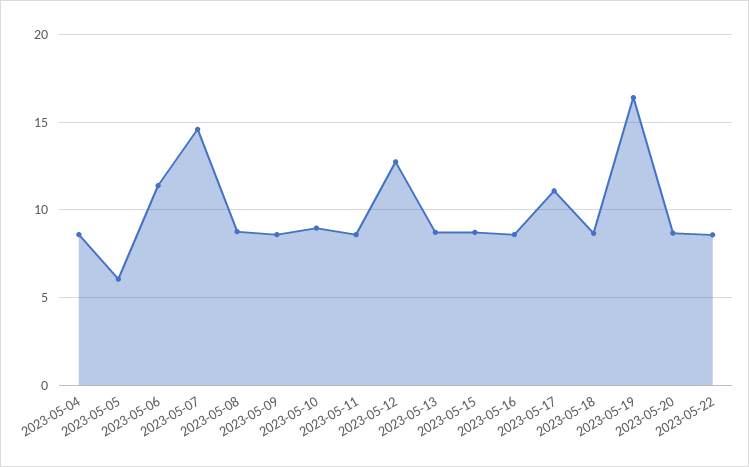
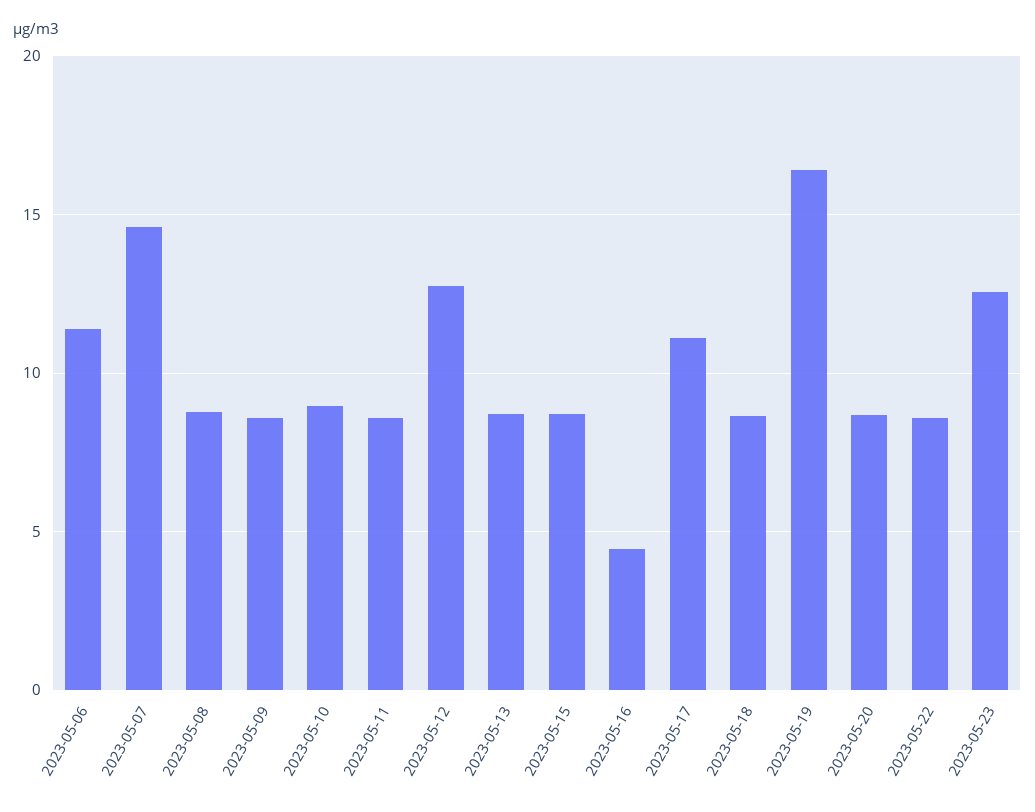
2023-05-04: 8.5 -> none
2023-05-05: 6 -> none
2023-05-16: 8.5 -> 4.5
2023-05-23: none -> 12.5

